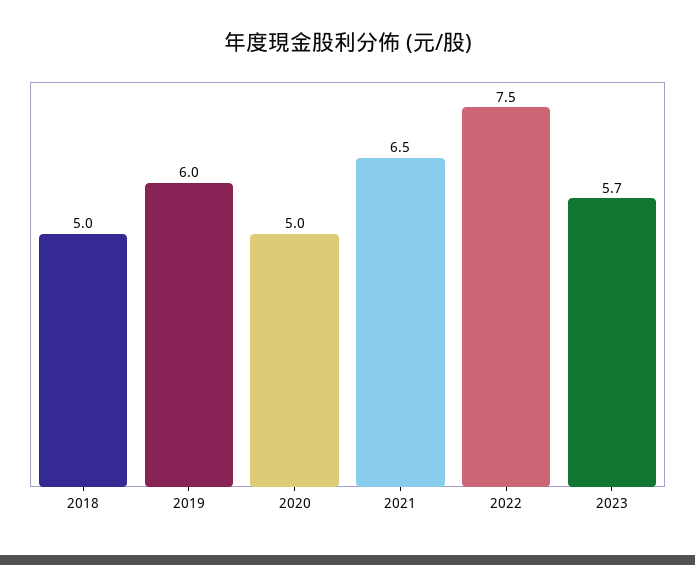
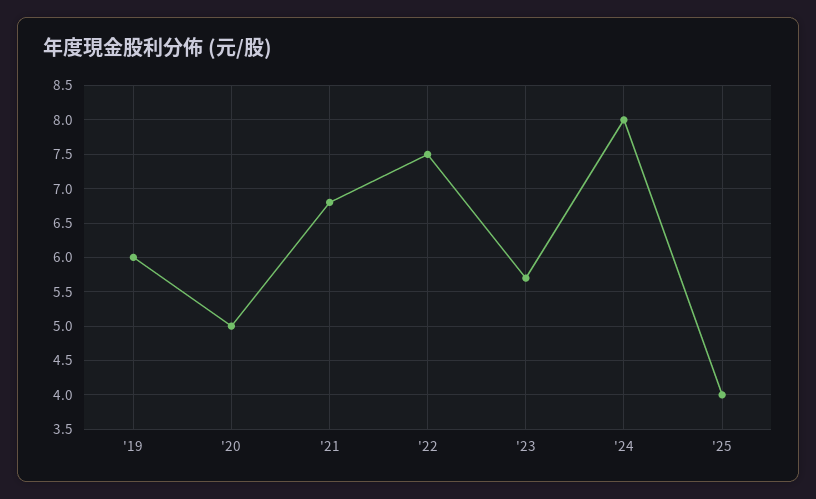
2018: 5 -> none
2021: 6.5 -> 6.8
'24: none -> 8
'25: none -> 4

